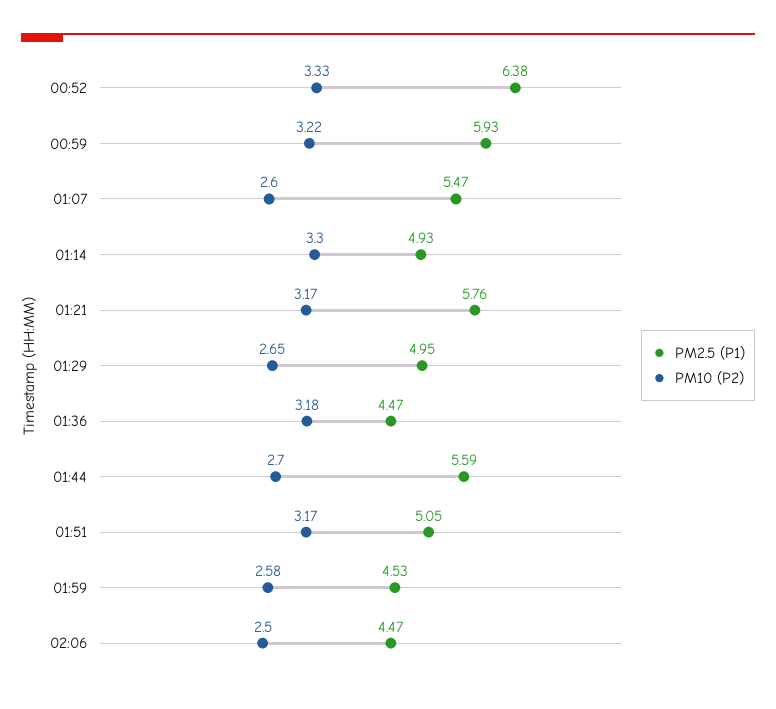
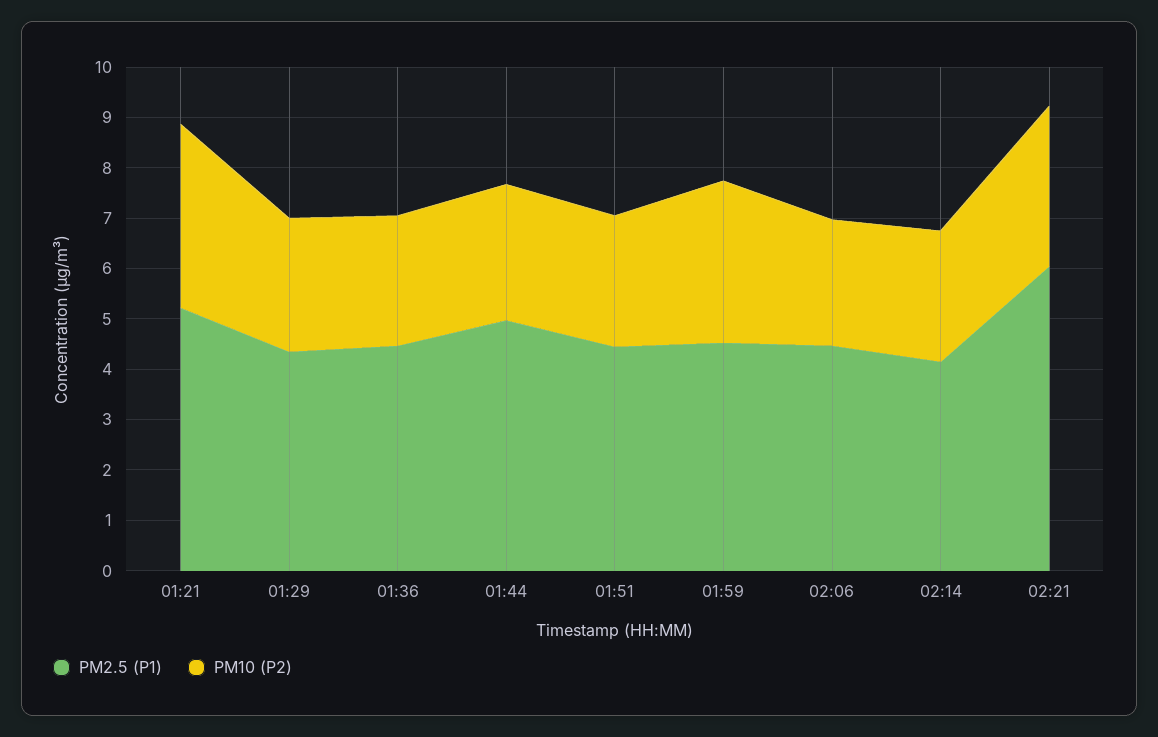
PM2.5 (P1), 00:52: 6.38 -> none
PM10 (P2), 00:52: 3.33 -> none
PM2.5 (P1), 00:59: 5.93 -> none
PM10 (P2), 00:59: 3.22 -> none
PM2.5 (P1), 01:07: 5.47 -> none
PM10 (P2), 01:07: 2.6 -> none
PM2.5 (P1), 01:14: 4.93 -> none
PM10 (P2), 01:14: 3.3 -> none
PM2.5 (P1), 01:21: 5.76 -> 5.2
PM10 (P2), 01:21: 3.17 -> 3.6
PM2.5 (P1), 01:29: 4.95 -> 4.4
PM10 (P2), 01:36: 3.18 -> 2.6
PM2.5 (P1), 01:44: 5.59 -> 5
PM2.5 (P1), 01:51: 5.05 -> 4.4
PM10 (P2), 01:51: 3.17 -> 2.6
PM10 (P2), 01:59: 2.58 -> 3.2
PM2.5 (P1), 02:14: none -> 4.2
PM10 (P2), 02:14: none -> 2.6
PM2.5 (P1), 02:21: none -> 6
PM10 (P2), 02:21: none -> 3.2

